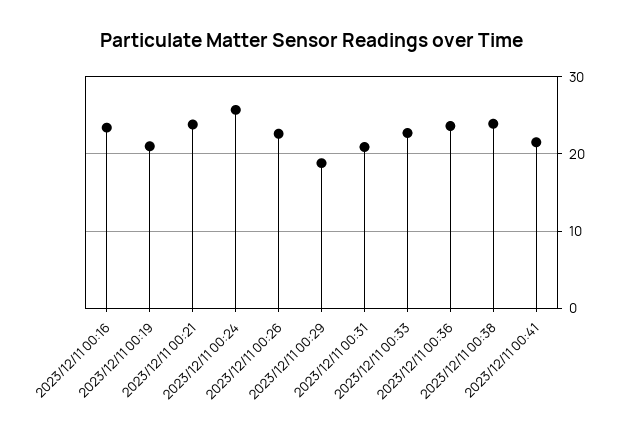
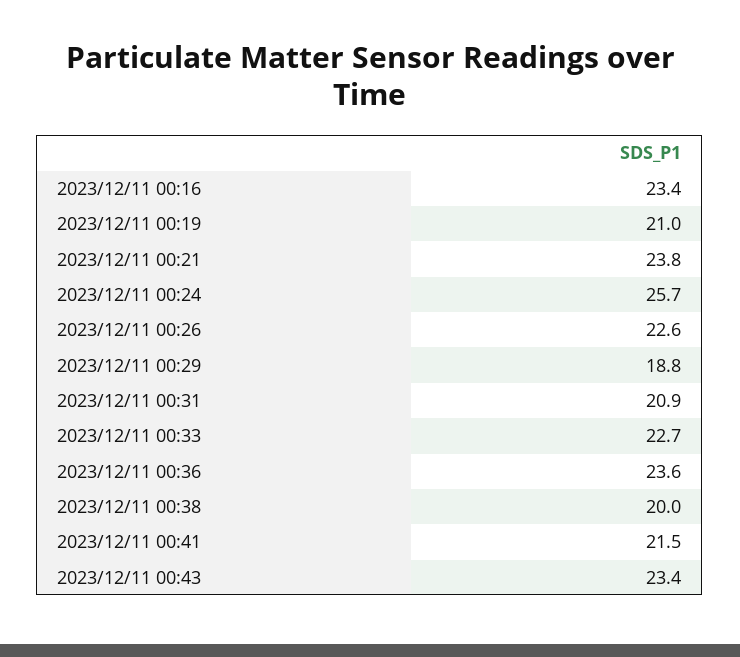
2023/12/11 00:38: 24 -> 20
2023/12/11 00:43: none -> 23.4

